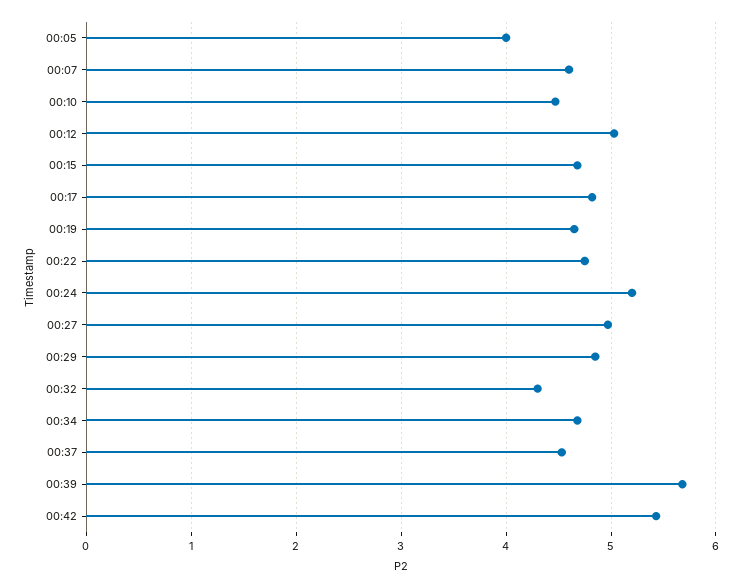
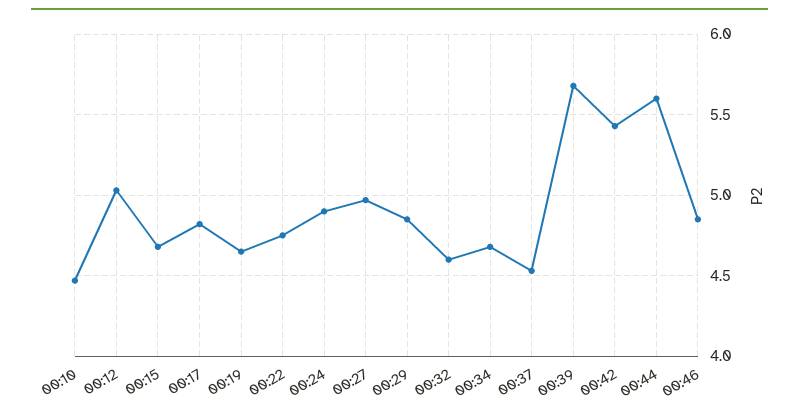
00:05: 4 -> none
00:07: 4.6 -> none
00:24: 5.2 -> 4.9
00:32: 4.3 -> 4.6
00:44: none -> 5.6
00:46: none -> 4.85

